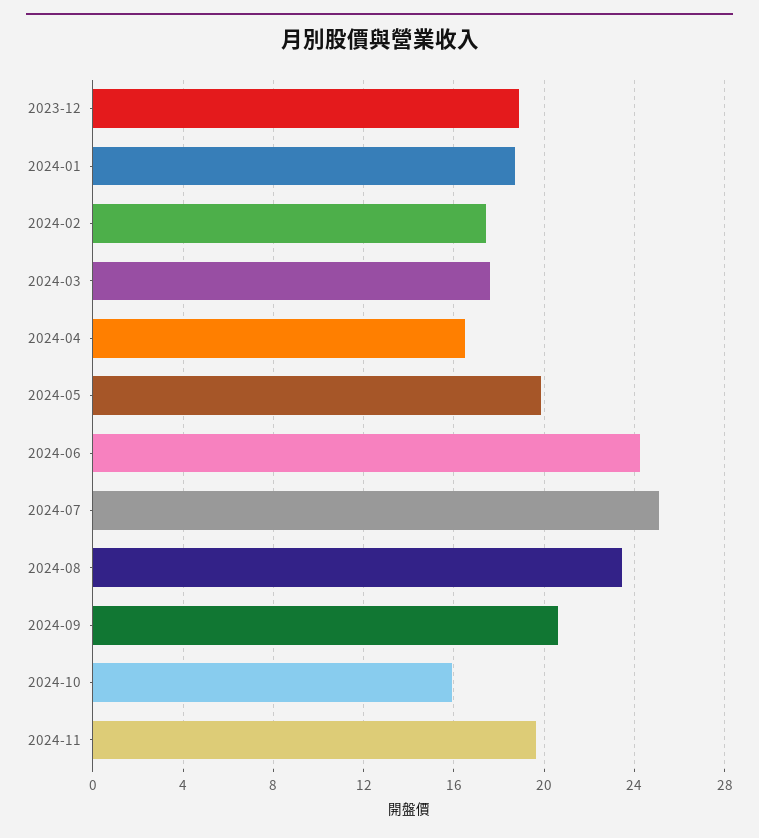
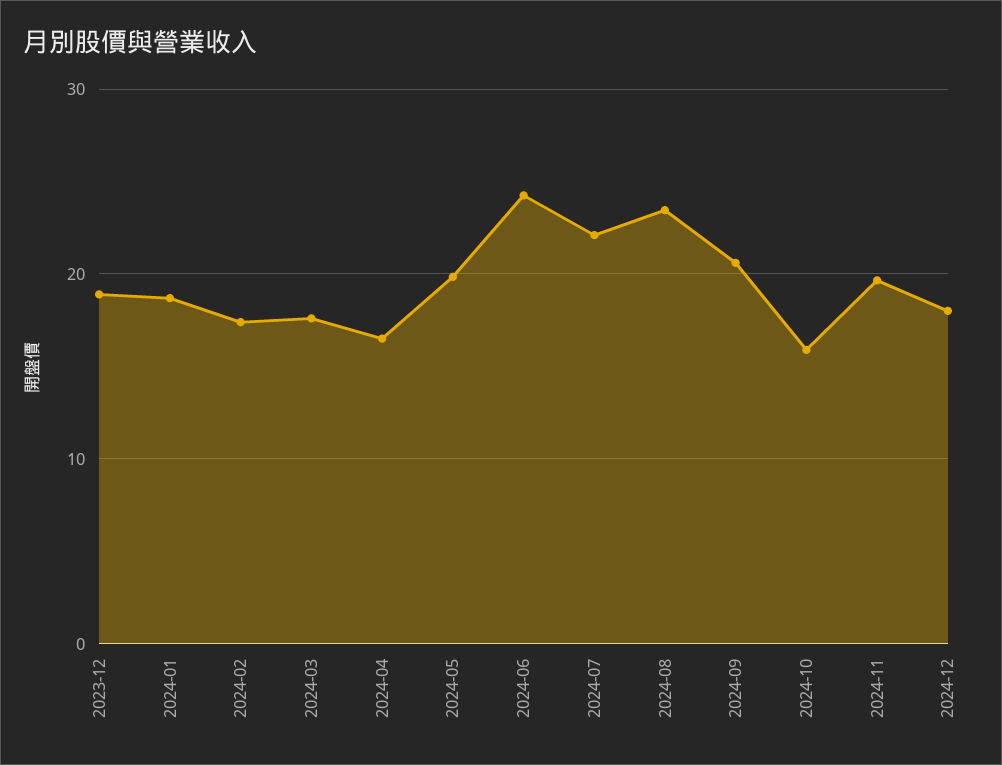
2024-07: 25 -> 22
2024-12: none -> 18

